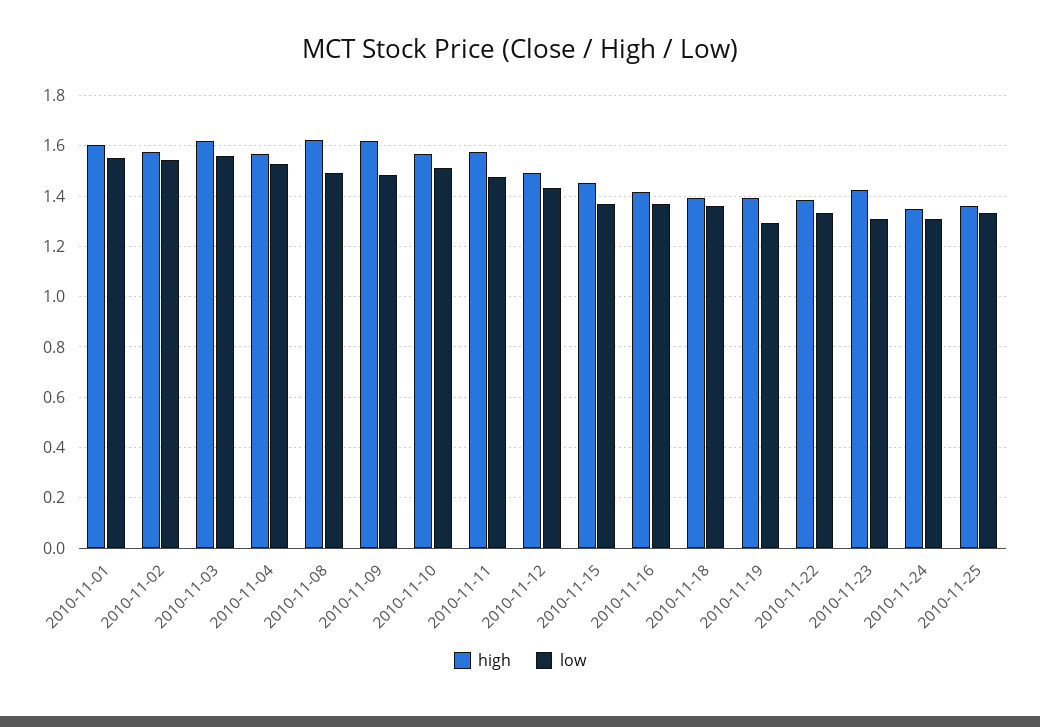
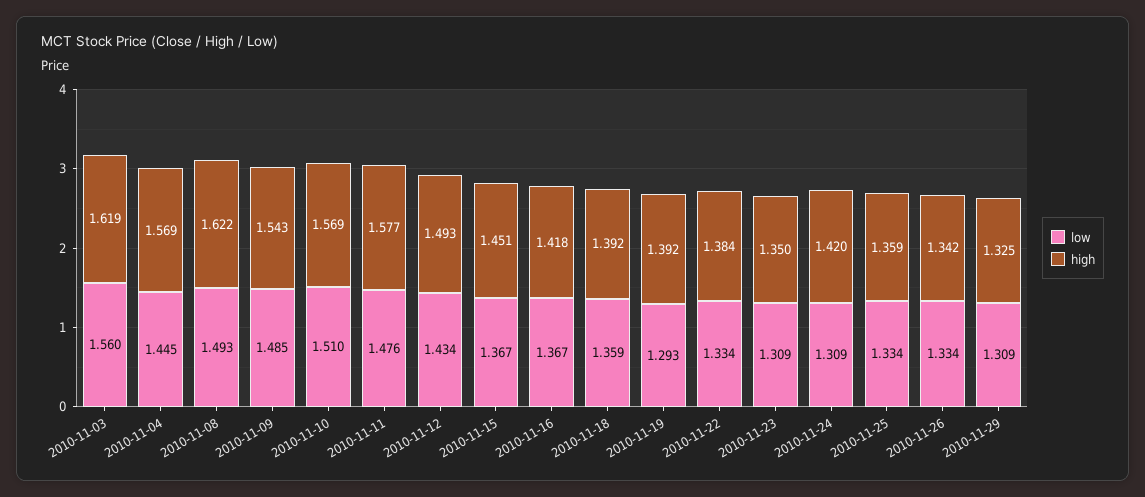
high, 2010-11-01: 1.6 -> none
low, 2010-11-01: 1.55 -> none
high, 2010-11-02: 1.575 -> none
low, 2010-11-02: 1.55 -> none
low, 2010-11-04: 1.525 -> 1.445
high, 2010-11-09: 1.625 -> 1.543
high, 2010-11-23: 1.425 -> 1.35
high, 2010-11-24: 1.35 -> 1.42
low, 2010-11-26: none -> 1.334
high, 2010-11-26: none -> 1.342
low, 2010-11-29: none -> 1.309
high, 2010-11-29: none -> 1.325

